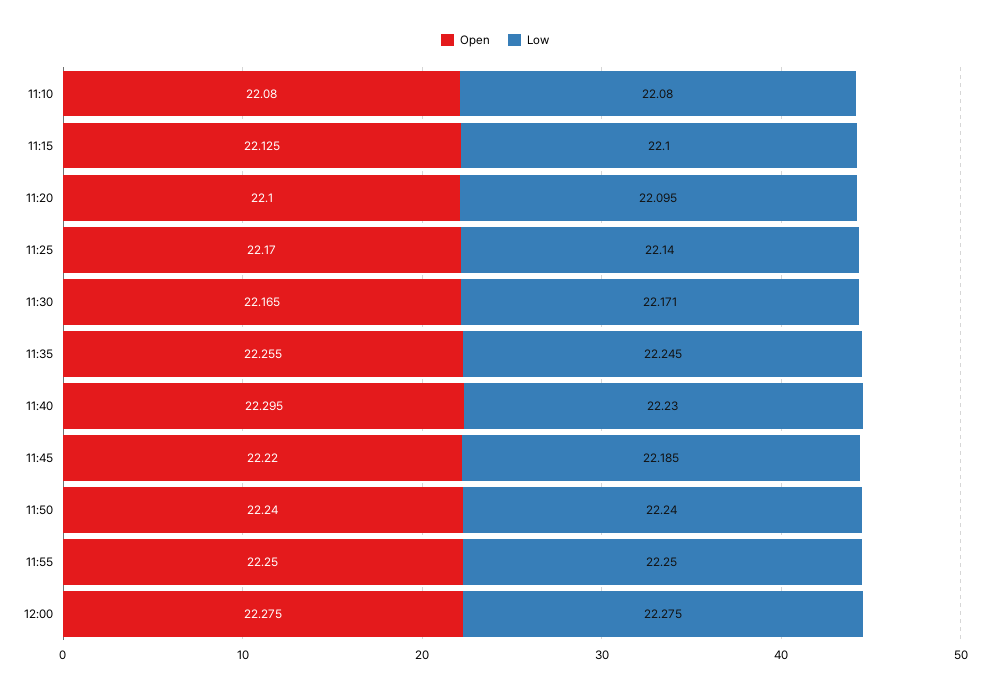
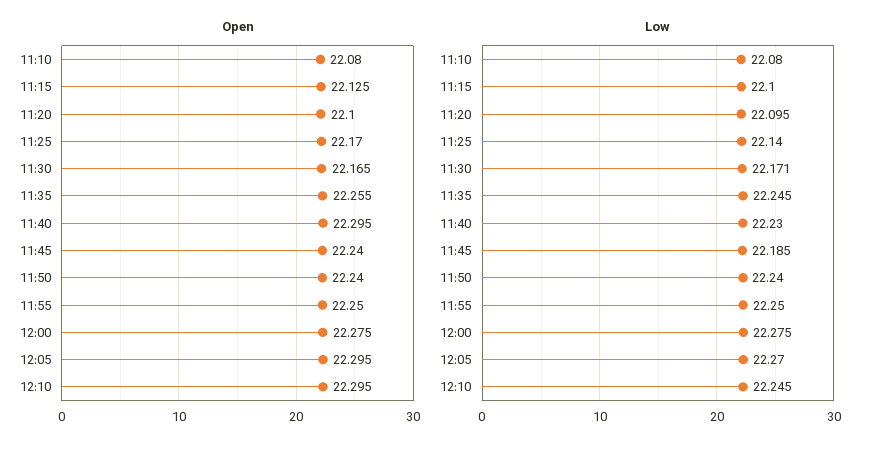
Open, 11:45: 22.22 -> 22.24
Open, 12:05: none -> 22.295
Open, 12:10: none -> 22.295
Low, 12:05: none -> 22.27
Low, 12:10: none -> 22.245

